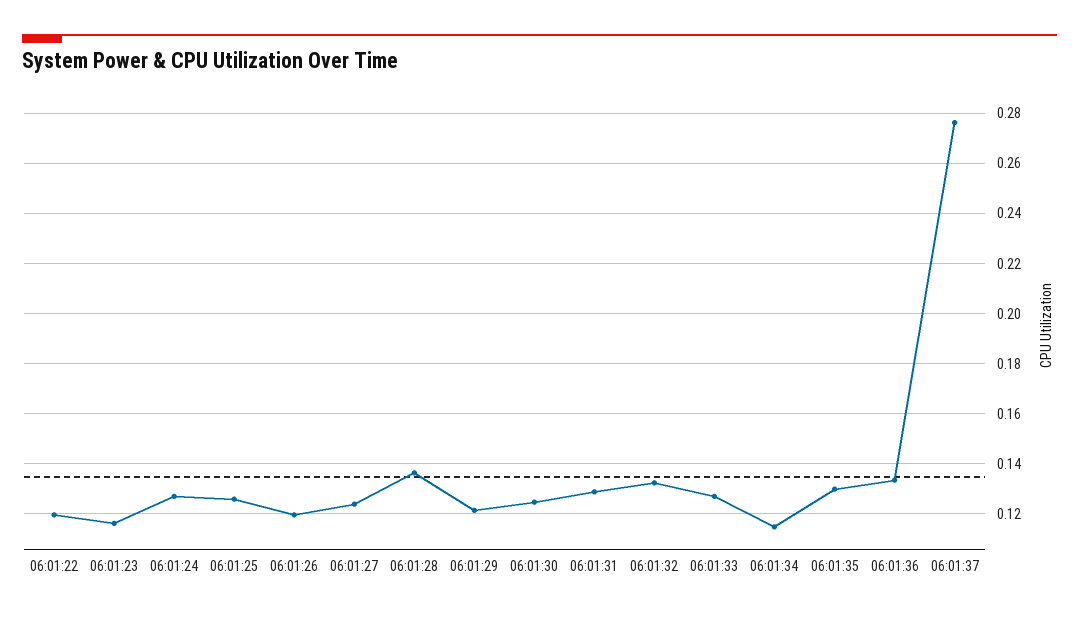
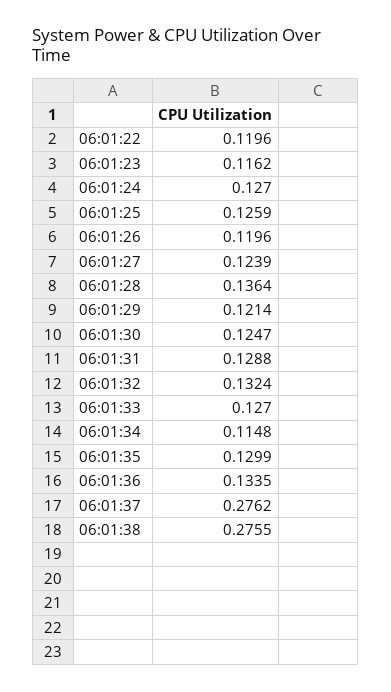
06:01:38: none -> 0.2755

